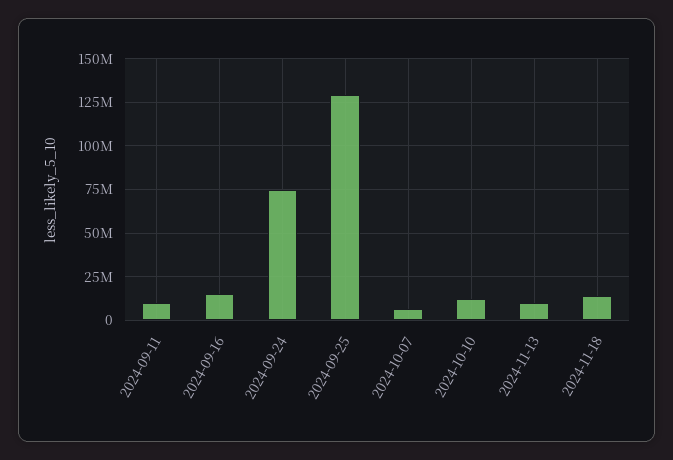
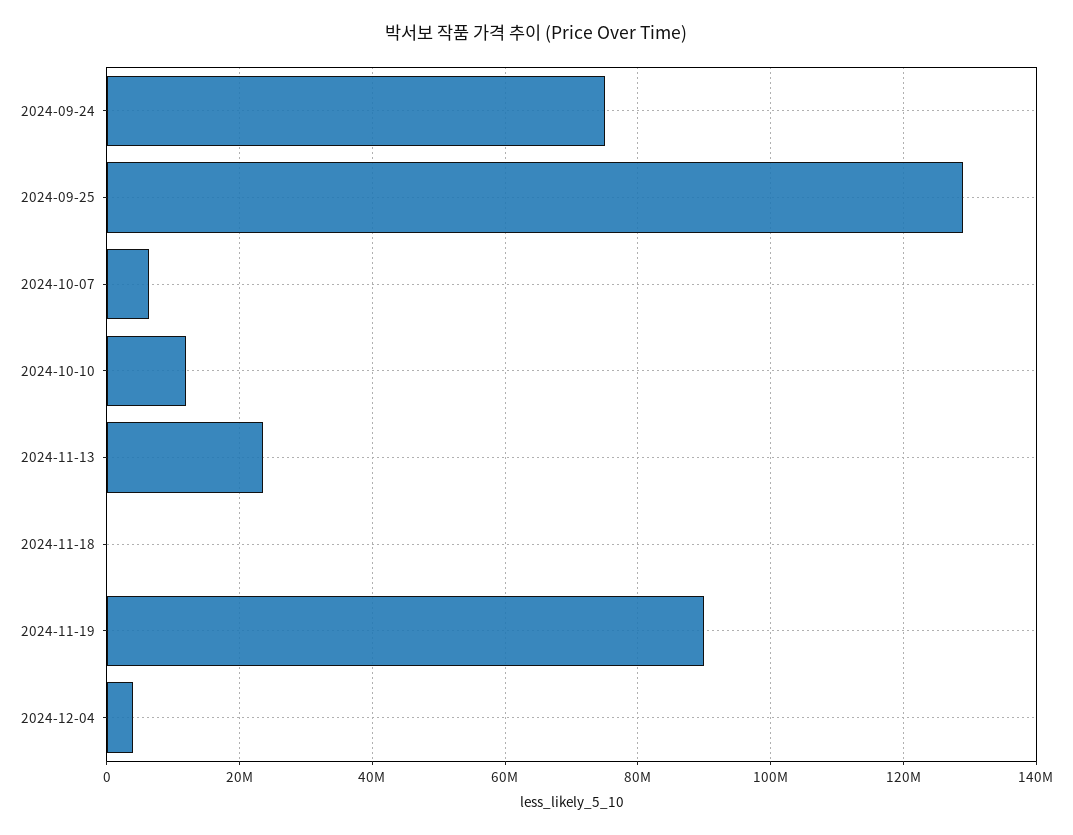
2024-09-11: 10000000 -> none
2024-09-16: 15000000 -> none
2024-11-13: 10000000 -> 24000000
2024-11-18: 15000000 -> 0
2024-11-19: none -> 90000000
2024-12-04: none -> 4000000

